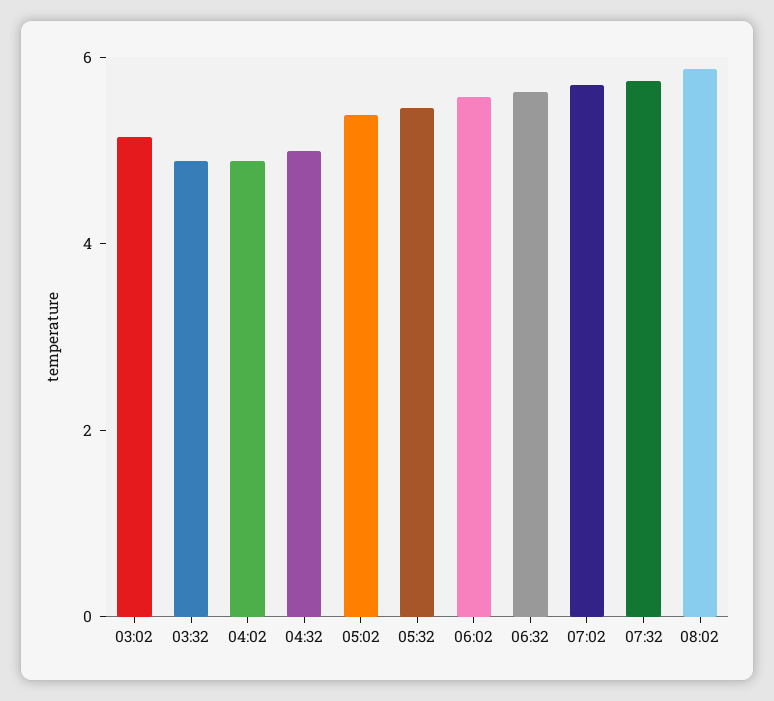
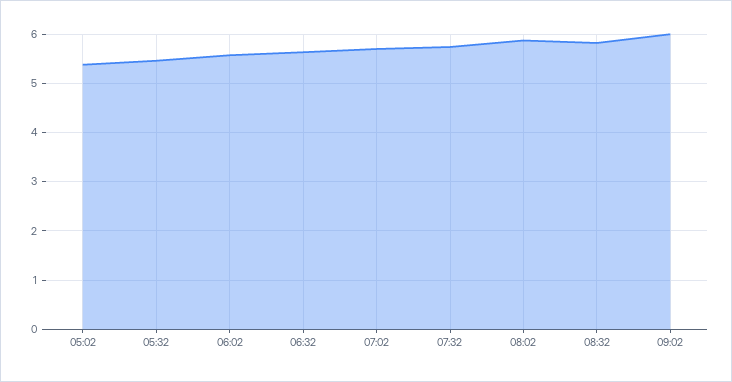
03:02: 5 -> none
03:32: 5 -> none
04:02: 5 -> none
04:32: 5 -> none
08:32: none -> 5.8
09:02: none -> 6

